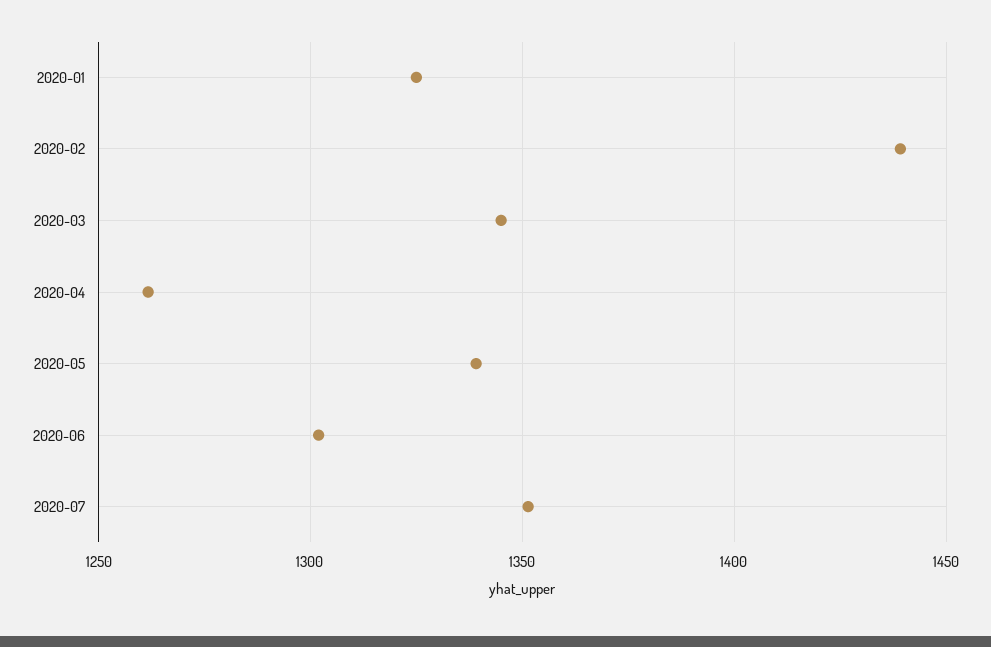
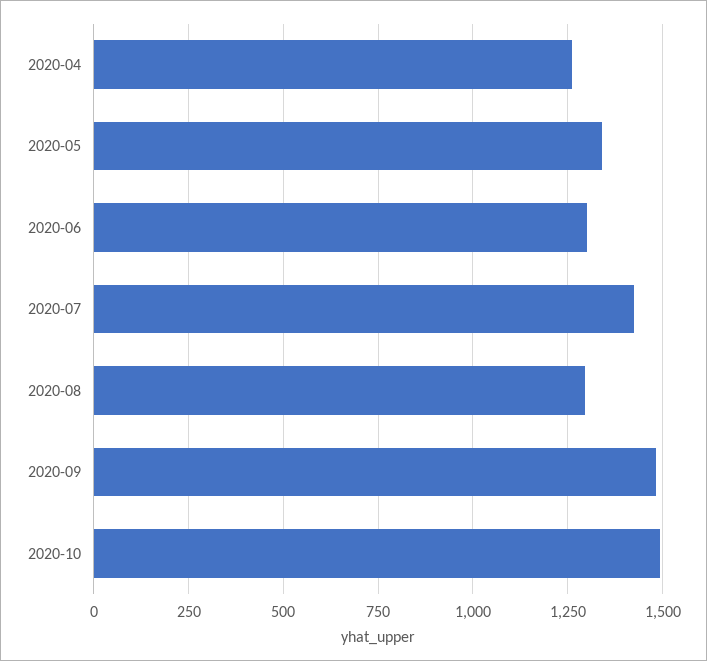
2020-01: 1325 -> none
2020-02: 1440 -> none
2020-03: 1345 -> none
2020-07: 1350 -> 1425
2020-08: none -> 1300
2020-09: none -> 1475
2020-10: none -> 1500

